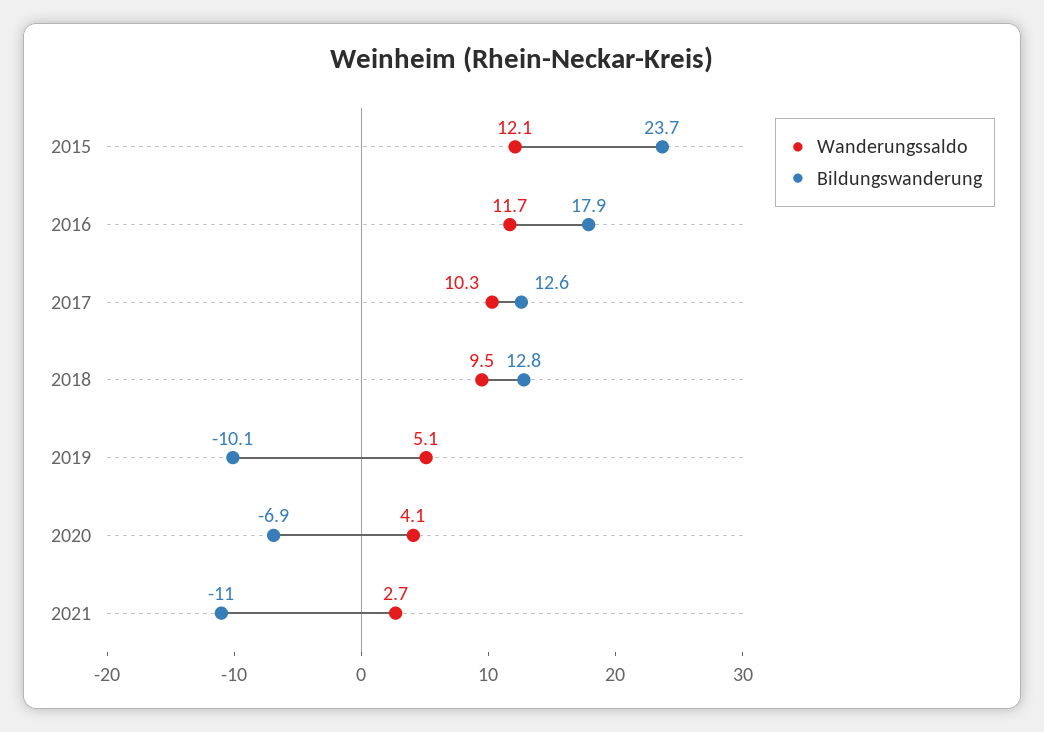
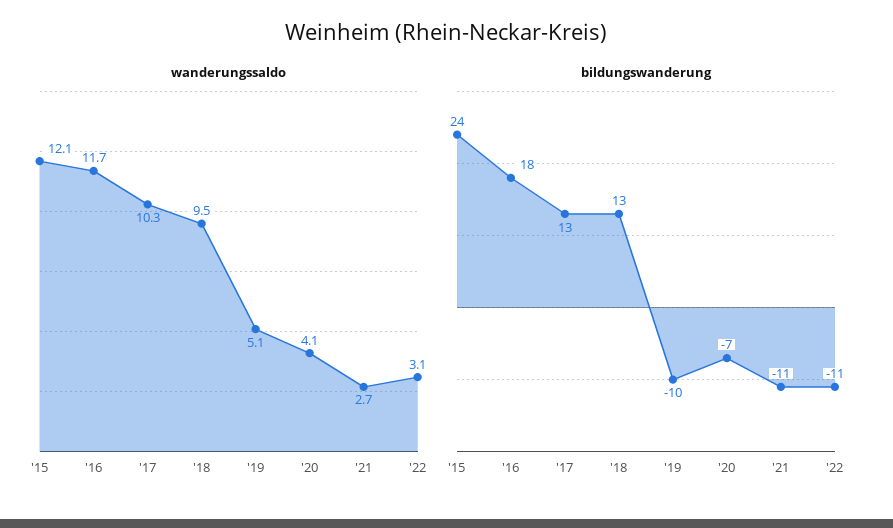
Wanderungssaldo, '22: none -> 3.1
Bildungswanderung, '22: none -> -11

